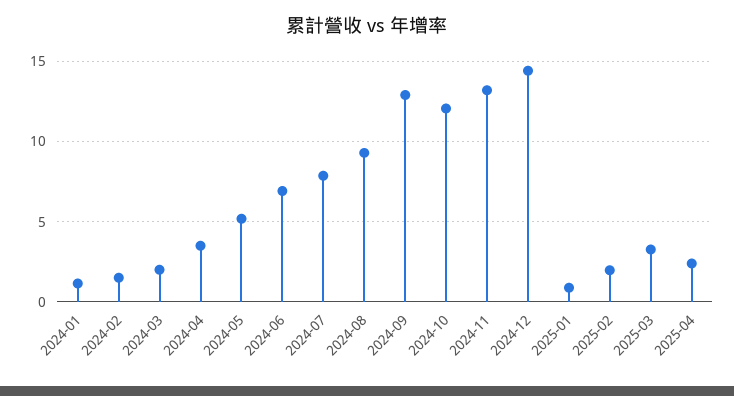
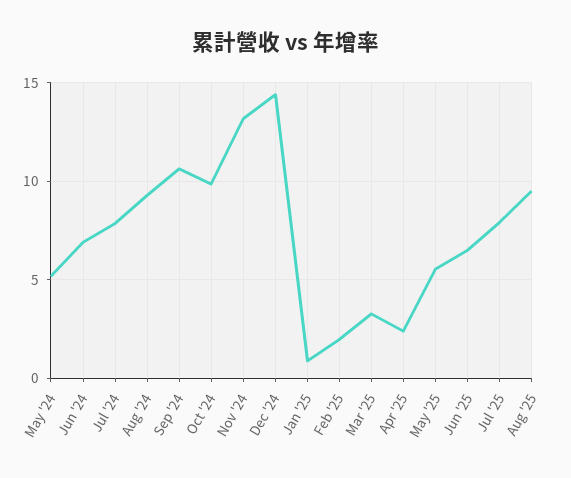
2024-01: 1 -> none
2024-02: 1.5 -> none
2024-03: 2 -> none
2024-04: 3.5 -> none
2024-09: 13 -> 10.5
2024-10: 12 -> 10
May '25: none -> 5.5
Jun '25: none -> 6.5
Jul '25: none -> 8
Aug '25: none -> 9.5

